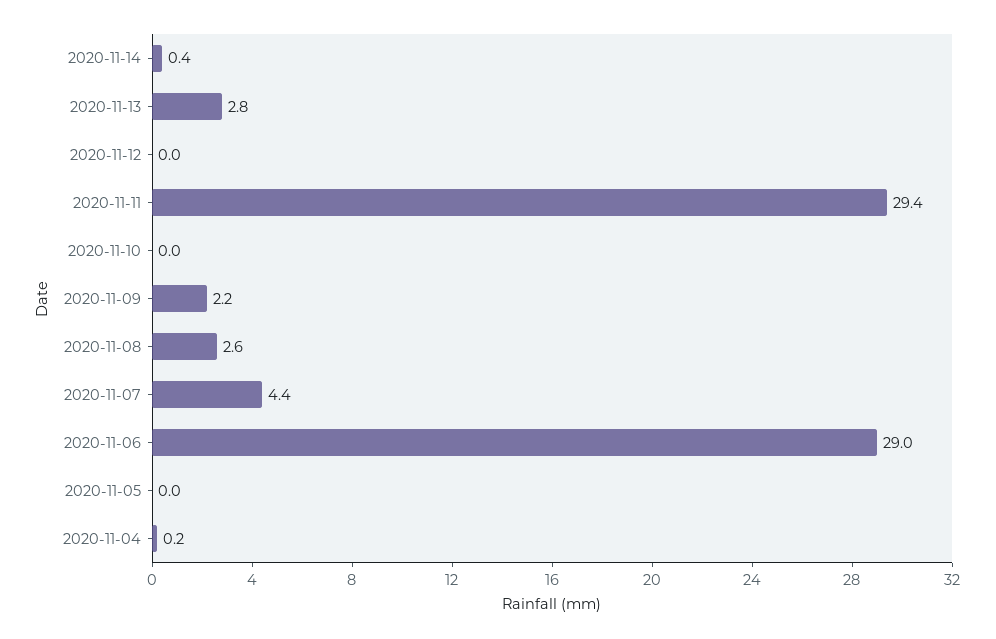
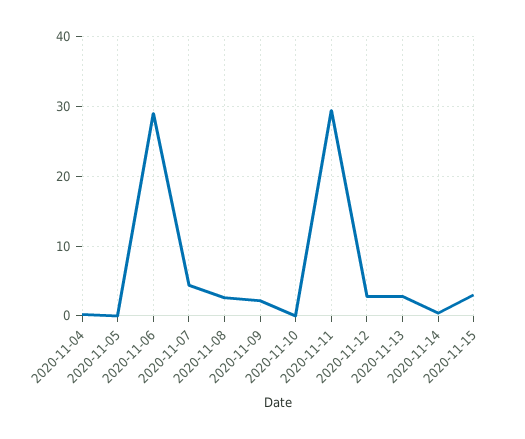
2020-11-12: 0 -> 3
2020-11-15: none -> 3

